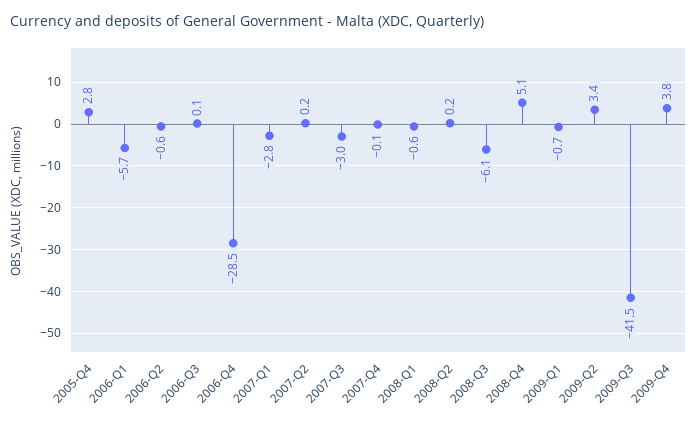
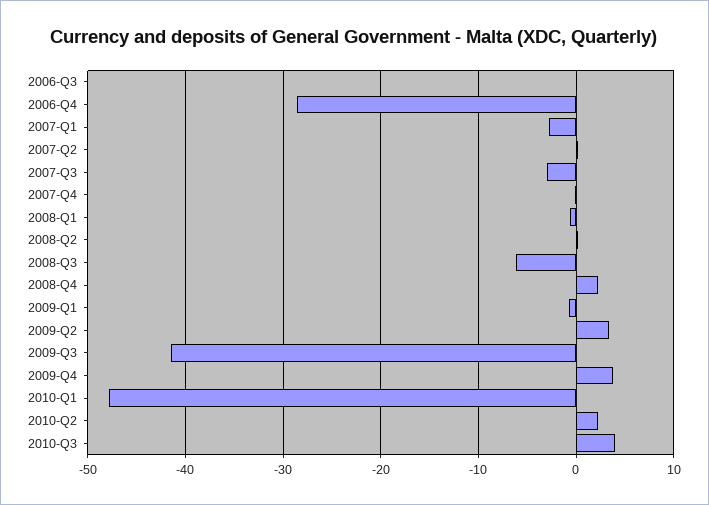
2005-Q4: 2.8 -> none
2006-Q1: -5.7 -> none
2006-Q2: -0.6 -> none
2008-Q4: 5.1 -> 2
2010-Q1: none -> -48
2010-Q2: none -> 2
2010-Q3: none -> 4

